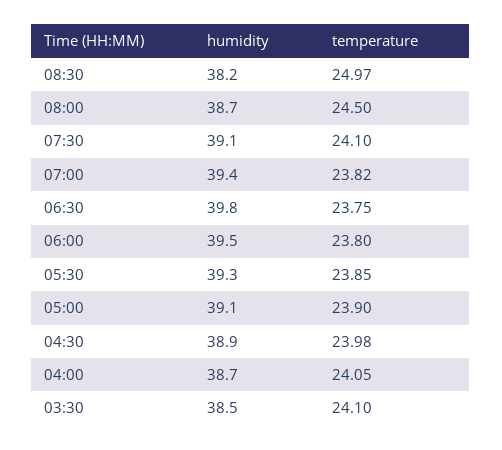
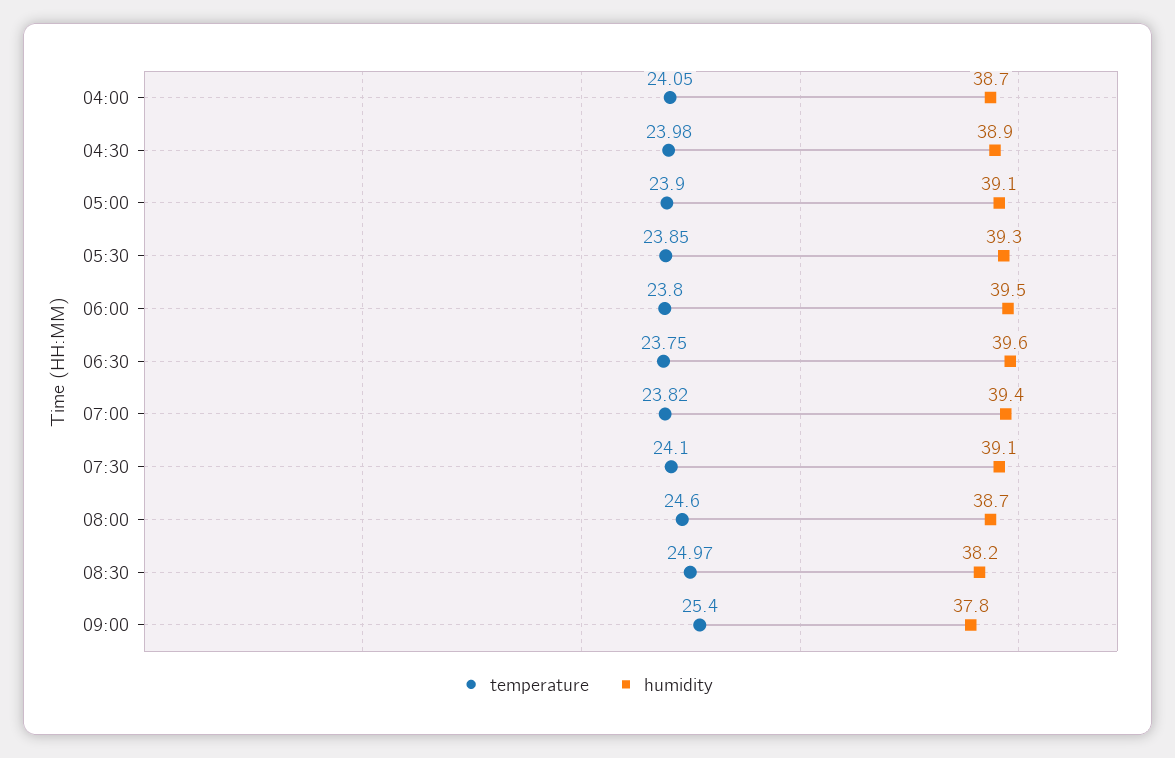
temperature, 08:00: 24.5 -> 24.6
humidity, 06:30: 39.8 -> 39.6
humidity, 03:30: 38.5 -> none
temperature, 03:30: 24.1 -> none
temperature, 09:00: none -> 25.4
humidity, 09:00: none -> 37.8

